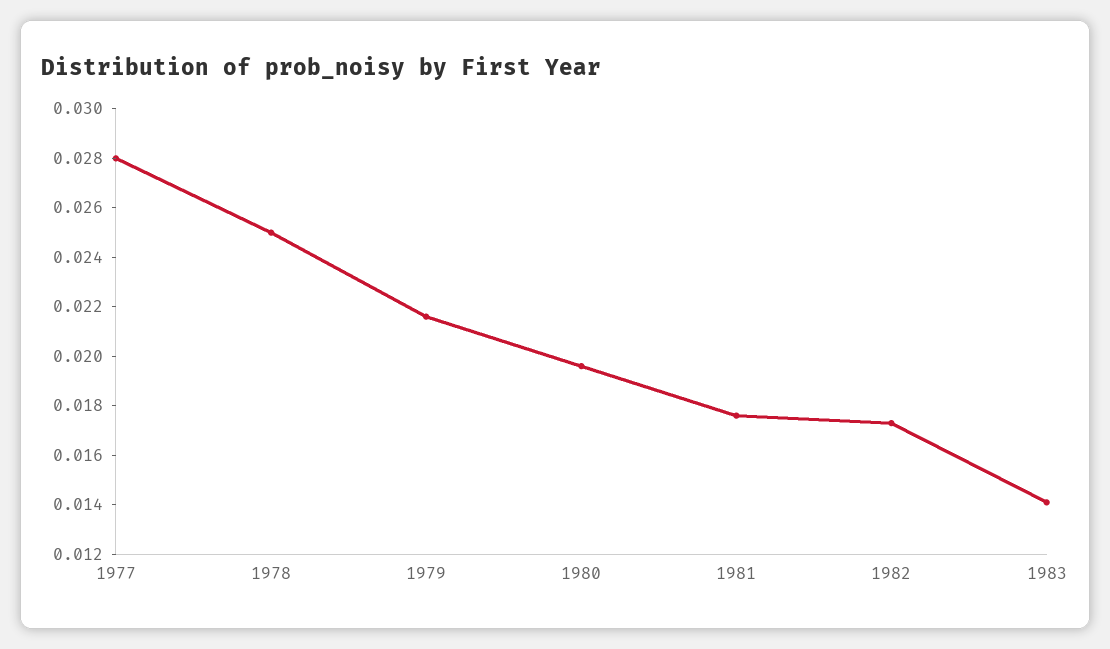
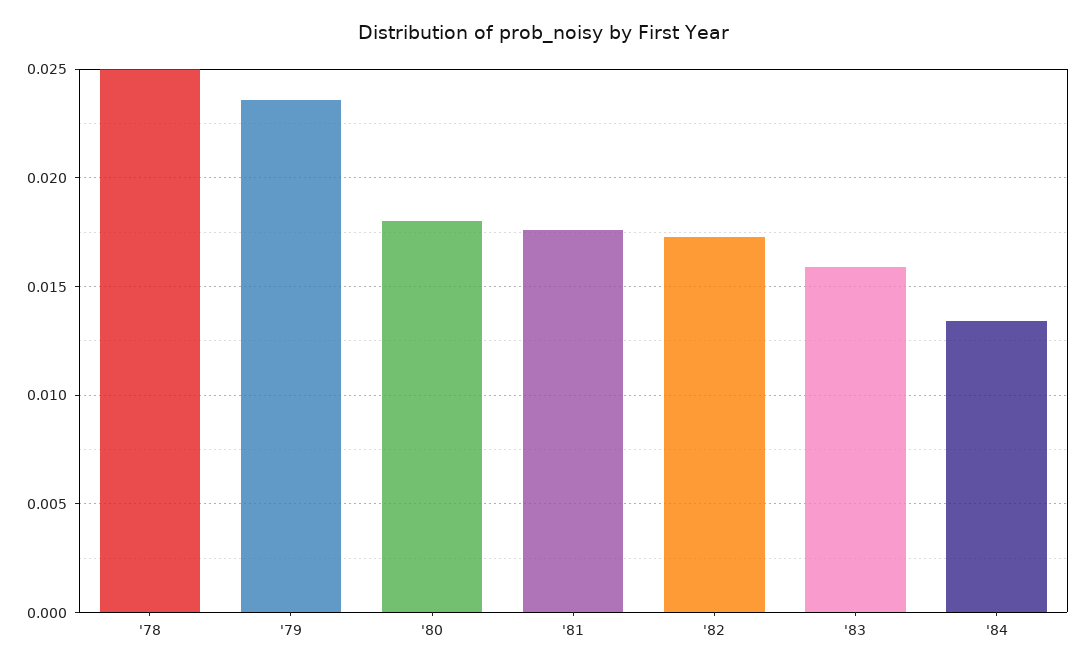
1977: 0.028 -> none
1979: 0.0215 -> 0.0235
1980: 0.0195 -> 0.018
1983: 0.014 -> 0.016
'84: none -> 0.0135

